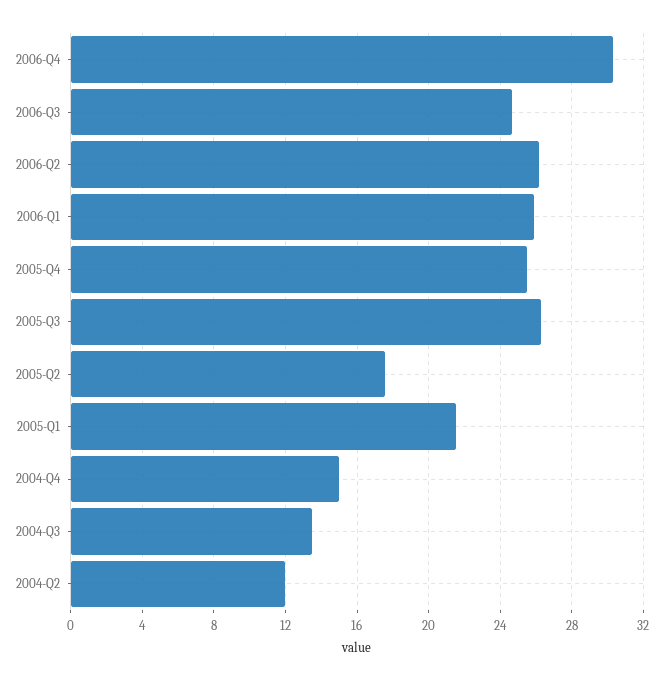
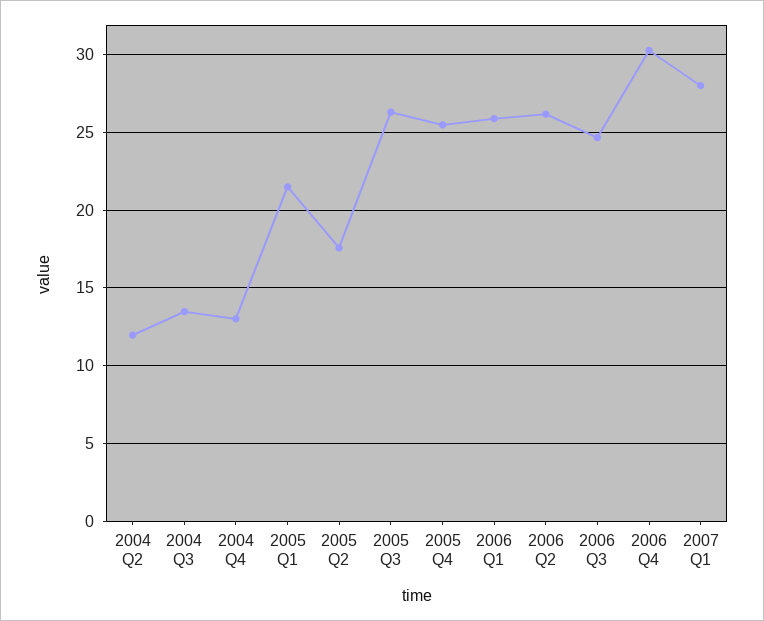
2004-Q4: 15 -> 13
2007 Q1: none -> 28

